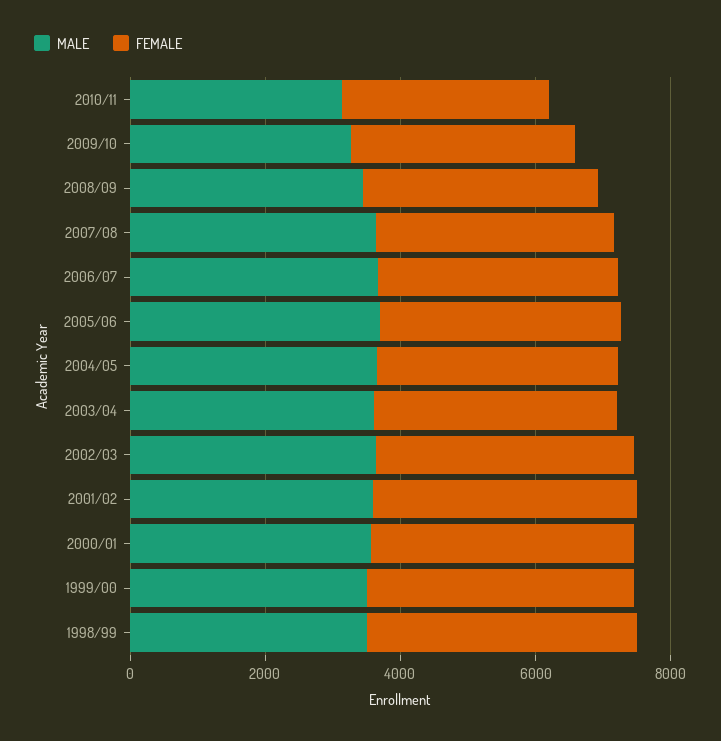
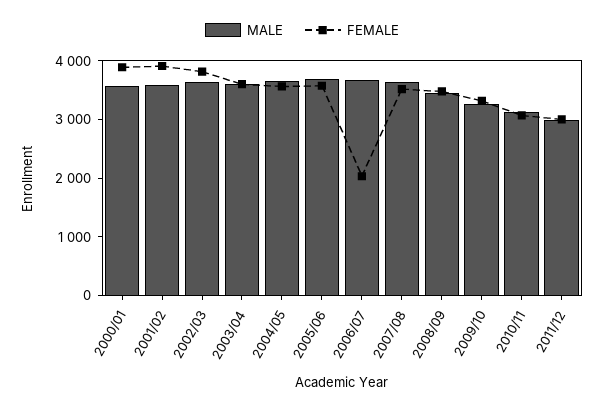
FEMALE, 2006/07: 3500 -> 2000
MALE, 1999/00: 3500 -> none
FEMALE, 1999/00: 4000 -> none
MALE, 1998/99: 3500 -> none
FEMALE, 1998/99: 4000 -> none
MALE, 2011/12: none -> 3000
FEMALE, 2011/12: none -> 3000

